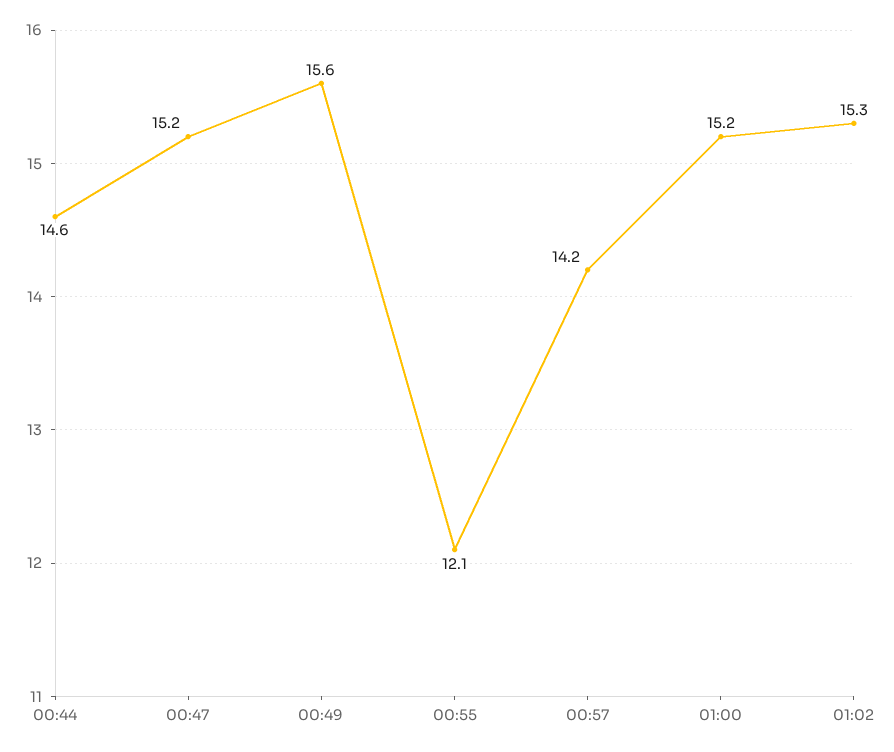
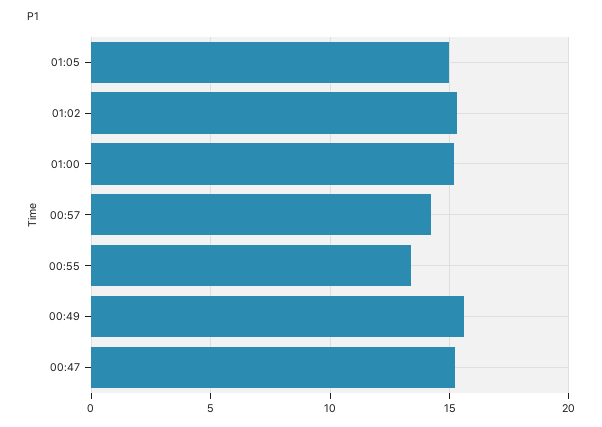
00:44: 14.6 -> none
00:55: 12.1 -> 13.5
01:05: none -> 15

